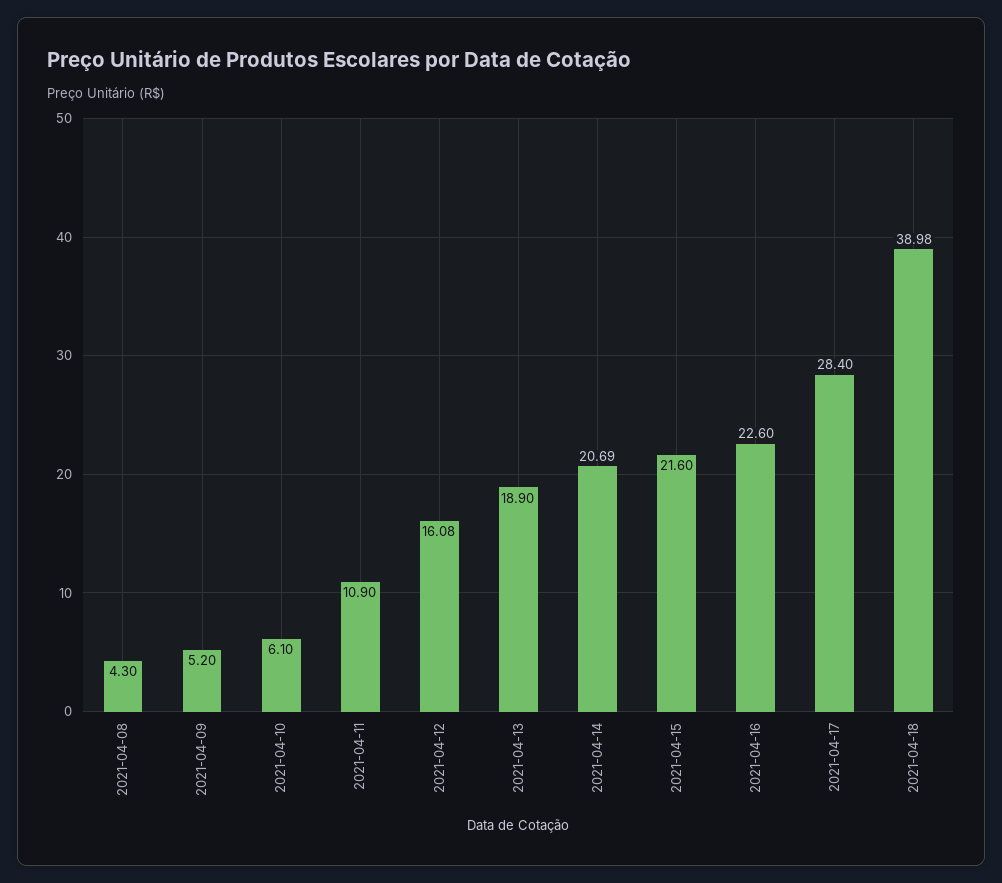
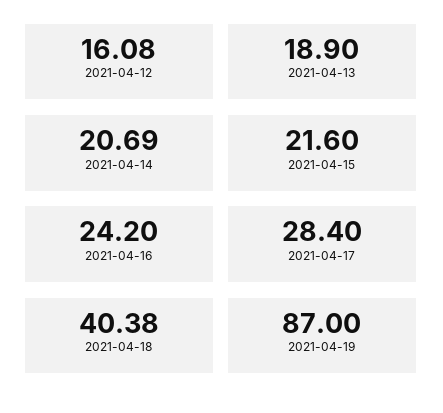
2021-04-08: 4.3 -> none
2021-04-09: 5.2 -> none
2021-04-10: 6.1 -> none
2021-04-11: 10.9 -> none
2021-04-16: 22.6 -> 24.2
2021-04-18: 38.98 -> 40.38
2021-04-19: none -> 87

